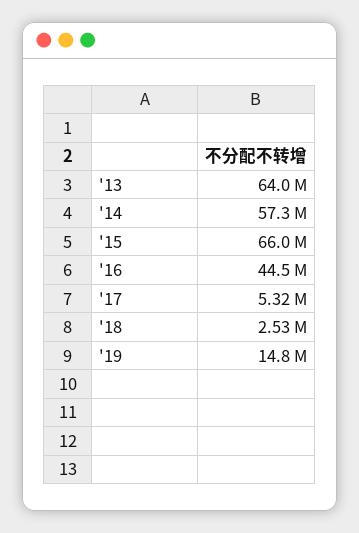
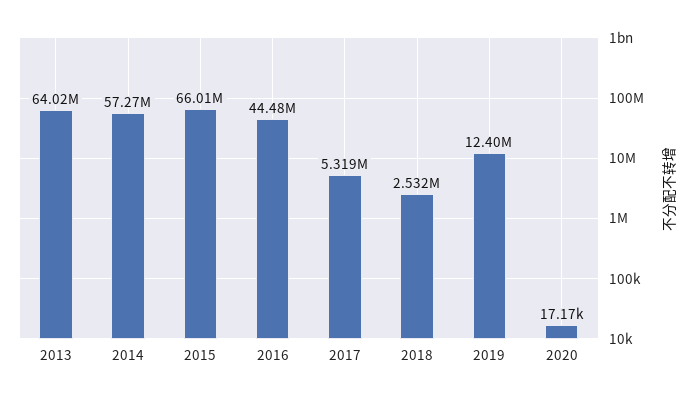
'19: 14800000 -> 12400000
2020: none -> 17170

